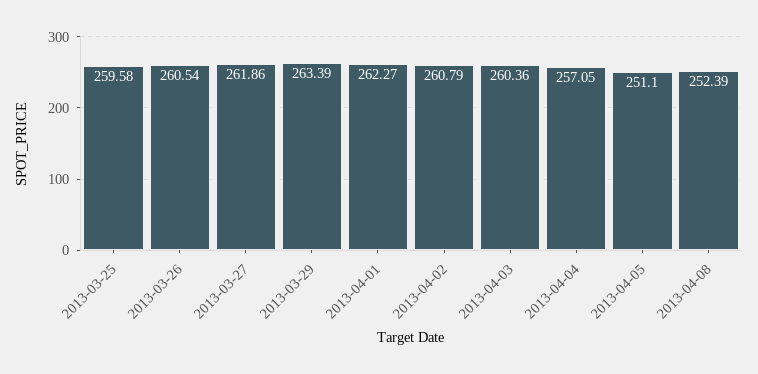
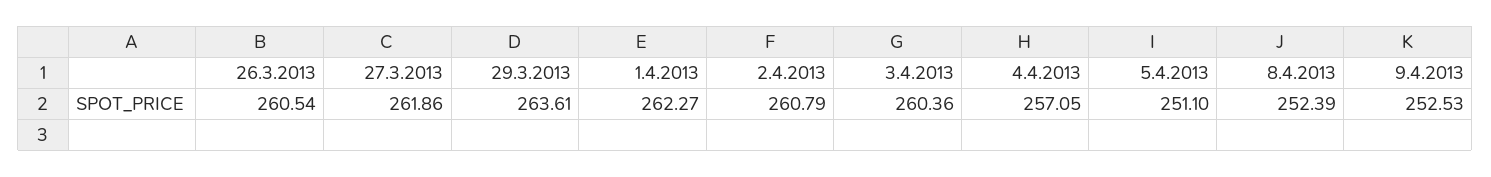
2013-03-25: 259.58 -> none
2013-03-29: 263.39 -> 263.61
9.4.2013: none -> 252.53

